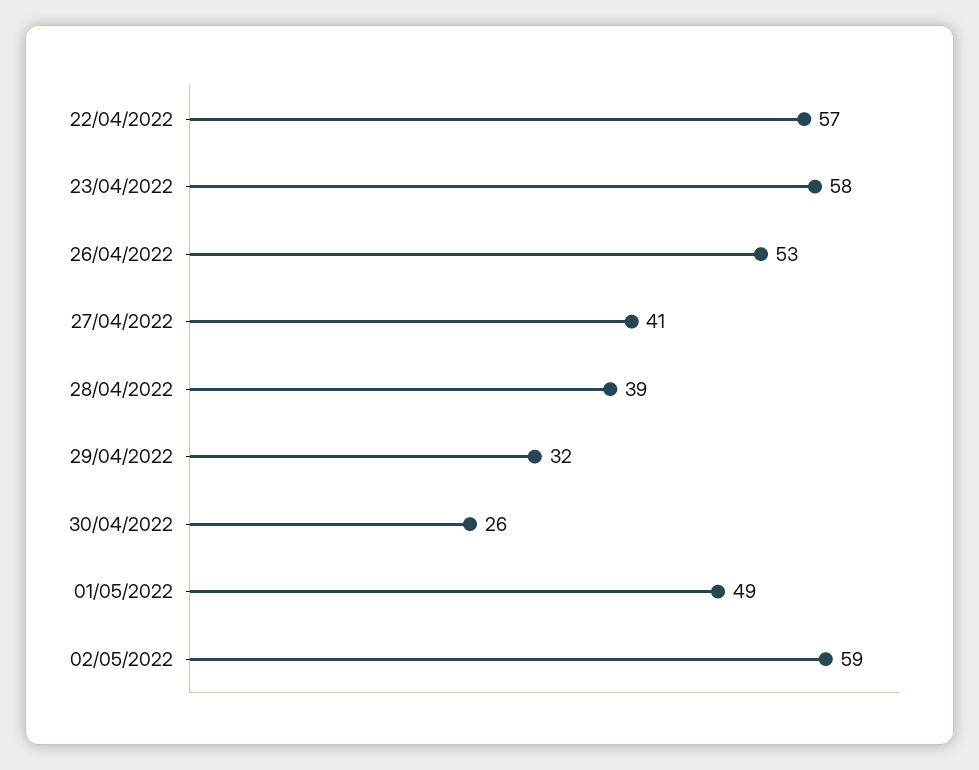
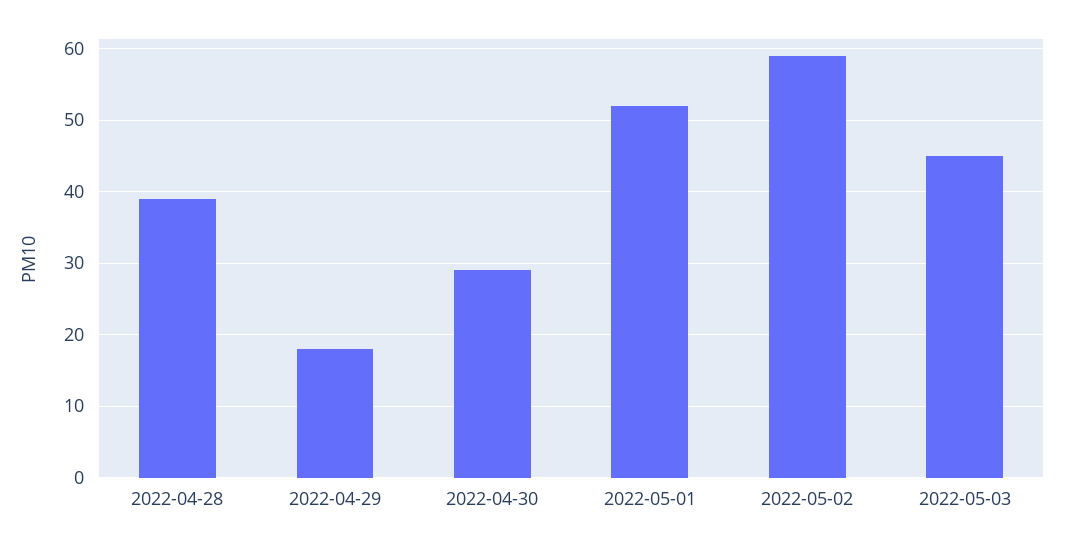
22/04/2022: 57 -> none
23/04/2022: 58 -> none
26/04/2022: 53 -> none
27/04/2022: 41 -> none
29/04/2022: 32 -> 18
30/04/2022: 26 -> 29
01/05/2022: 49 -> 52
2022-05-03: none -> 45

